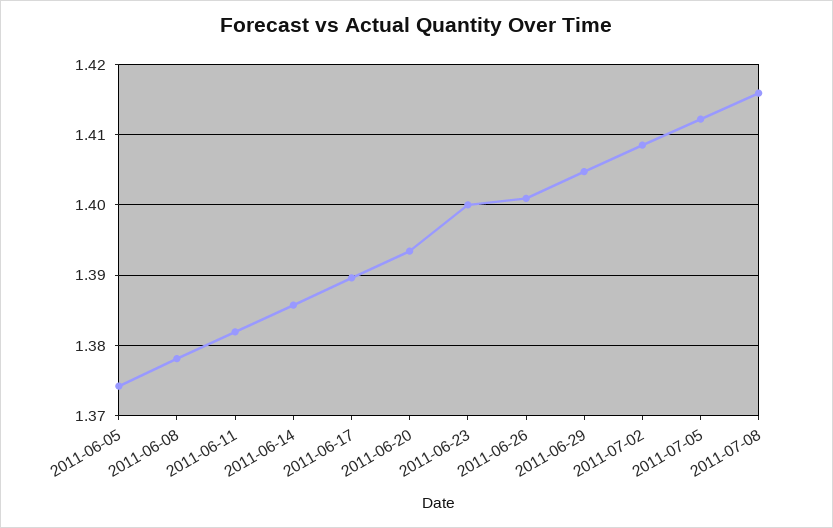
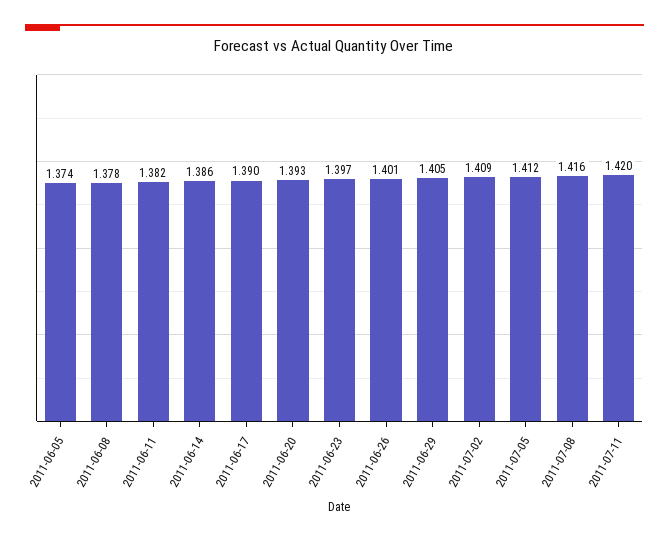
2011-06-23: 1.4 -> 1.397
2011-07-11: none -> 1.42

